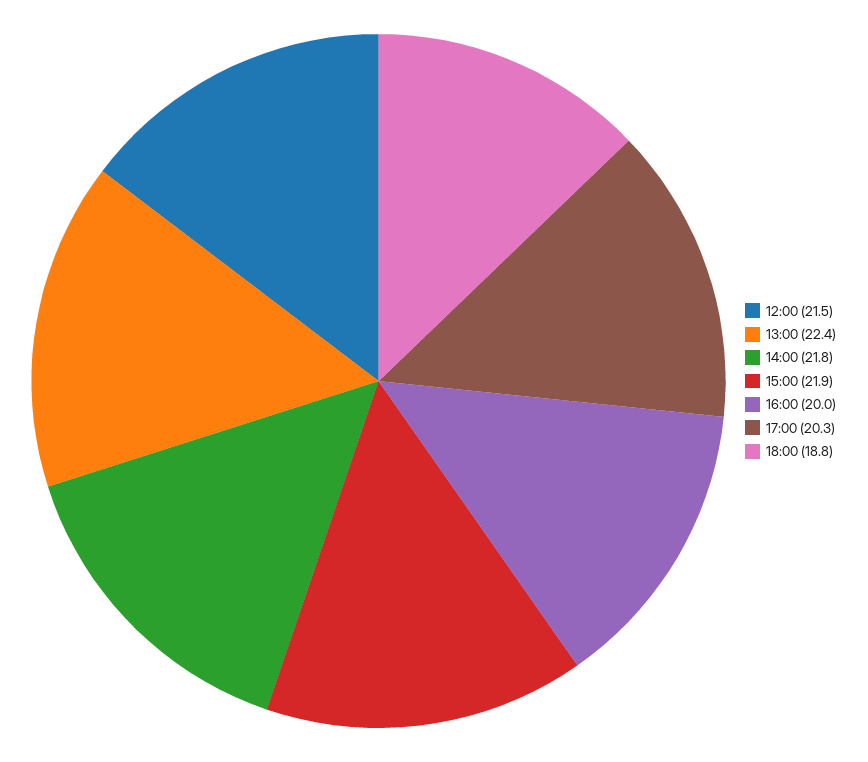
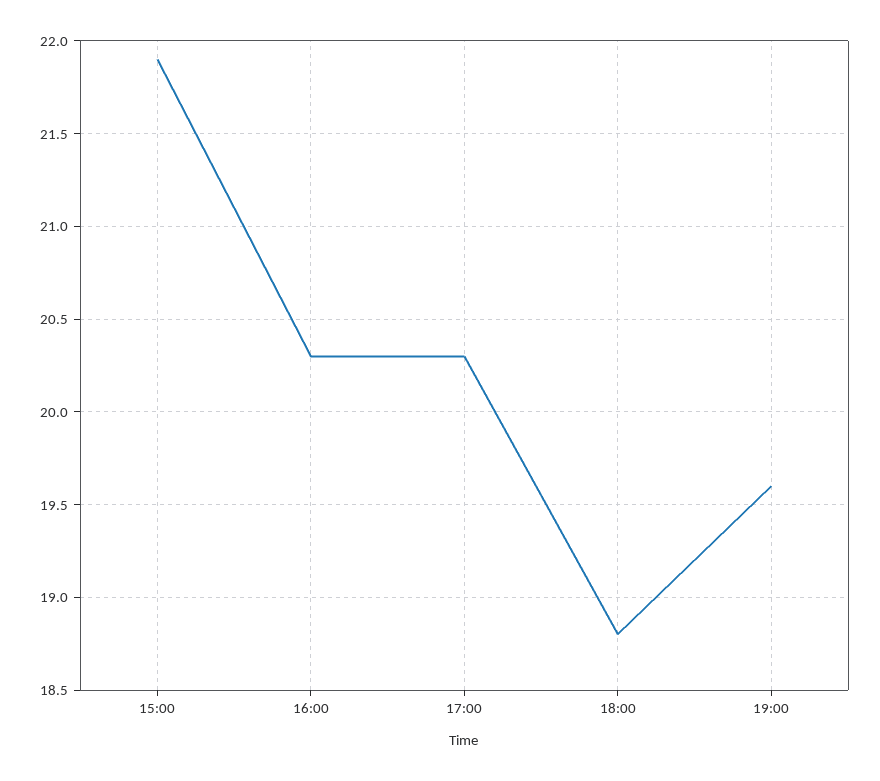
12:00: 21.5 -> none
13:00: 22.4 -> none
14:00: 21.8 -> none
16:00: 20 -> 20.3
19:00: none -> 19.6

